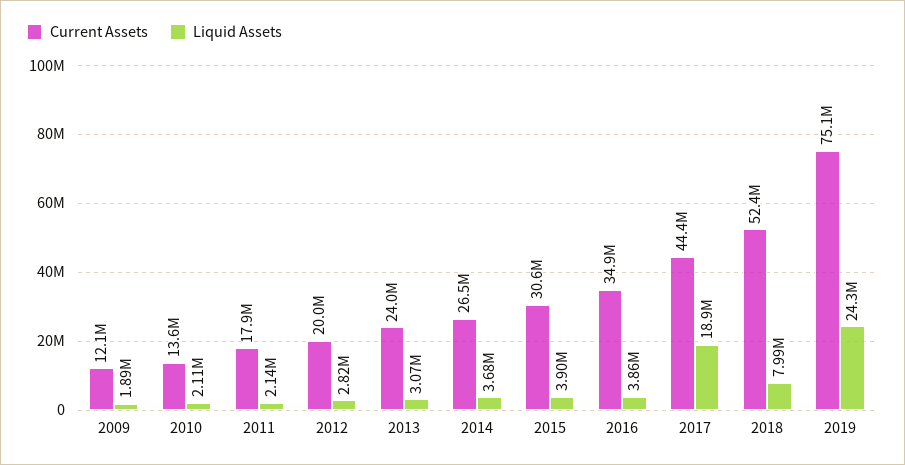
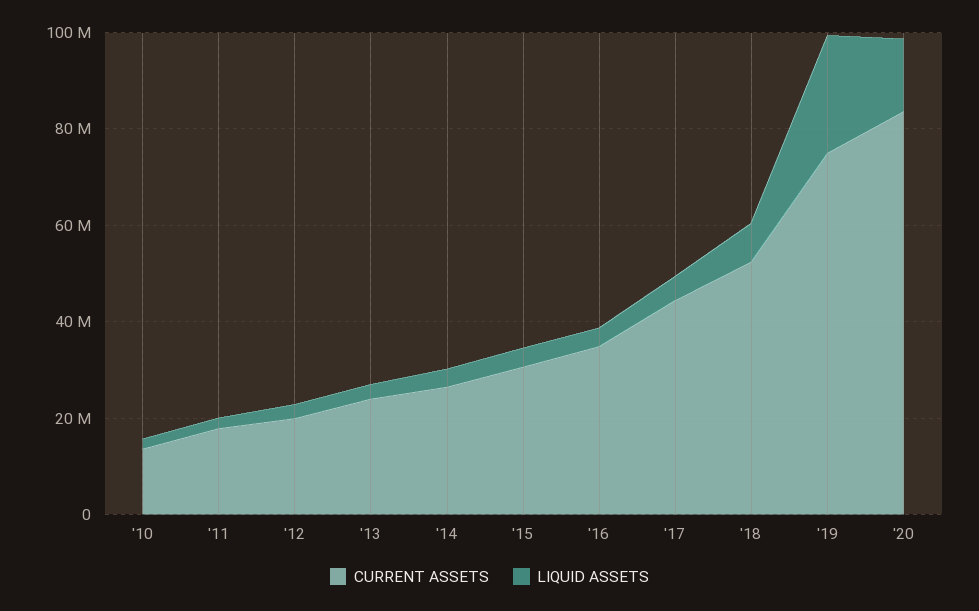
Current Assets, 2009: 12100000 -> none
Liquid Assets, 2009: 1890000 -> none
Liquid Assets, 2017: 18900000 -> 5000000
Current Assets, '20: none -> 85000000
Liquid Assets, '20: none -> 15000000

